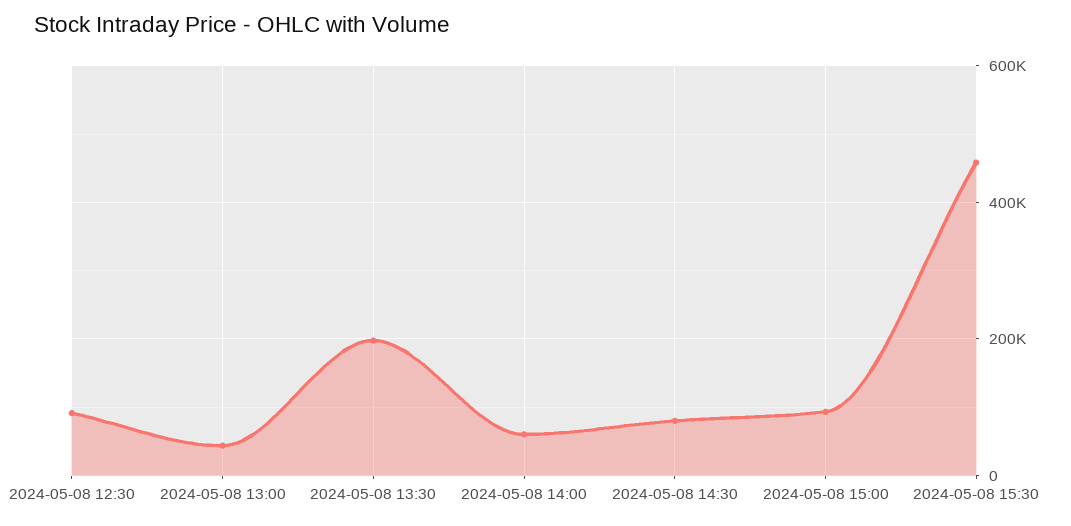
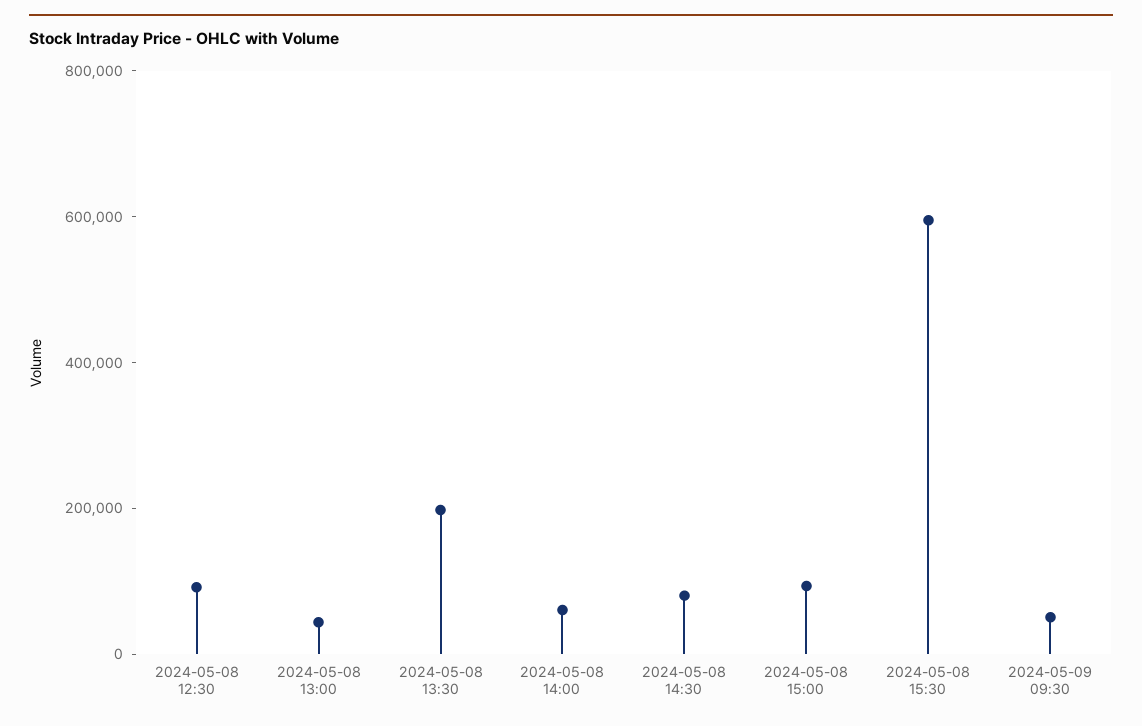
2024-05-08 15:30: 460000 -> 600000
2024-05-09 09:30: none -> 50000

